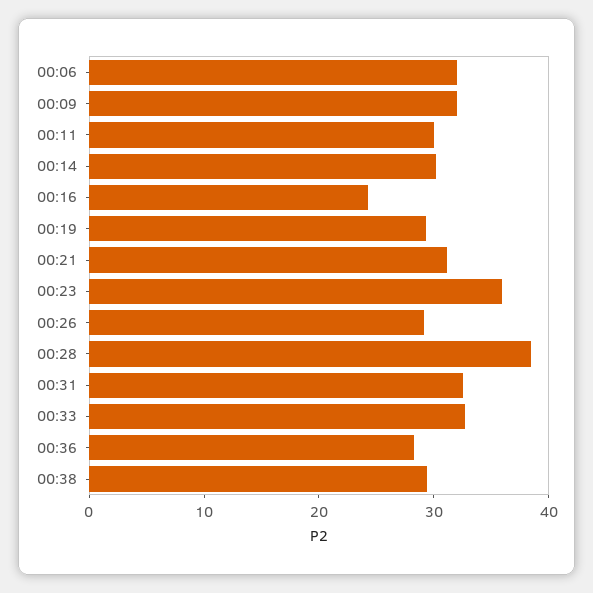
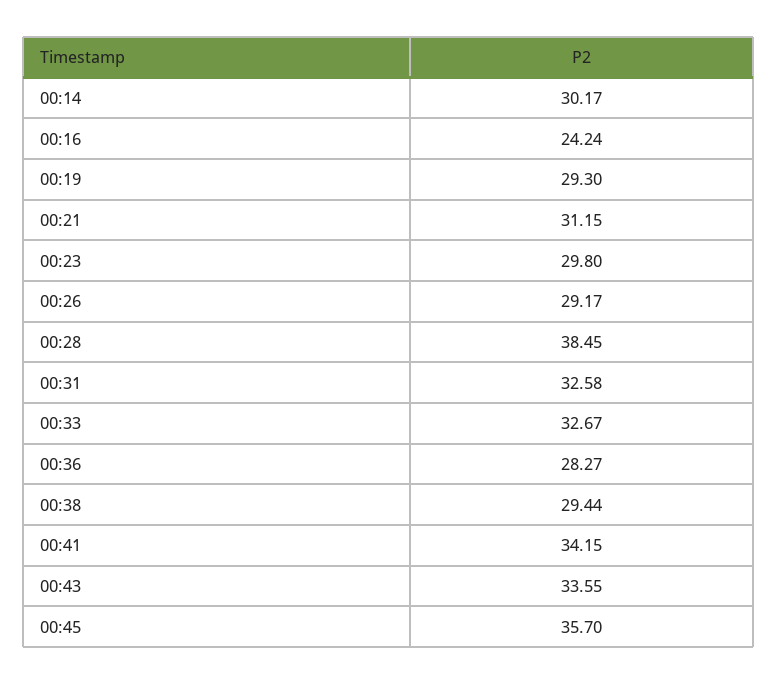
00:06: 32 -> none
00:09: 32 -> none
00:11: 30 -> none
00:23: 36 -> 29.8
00:41: none -> 34.15
00:43: none -> 33.55
00:45: none -> 35.7

